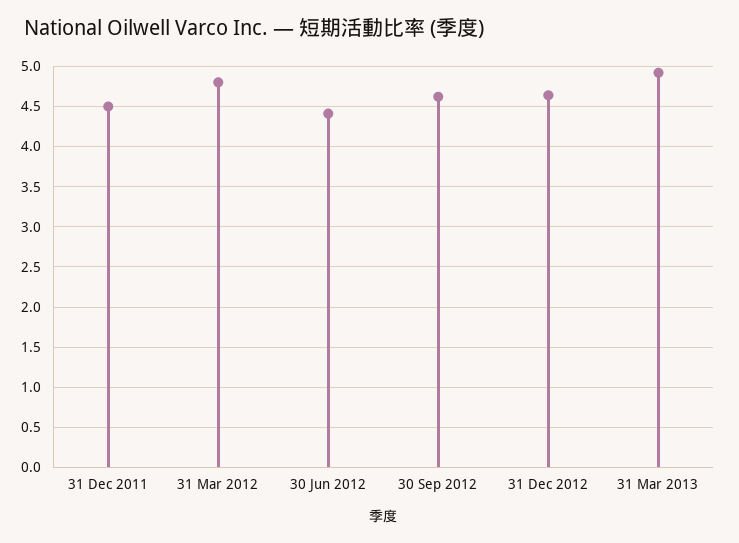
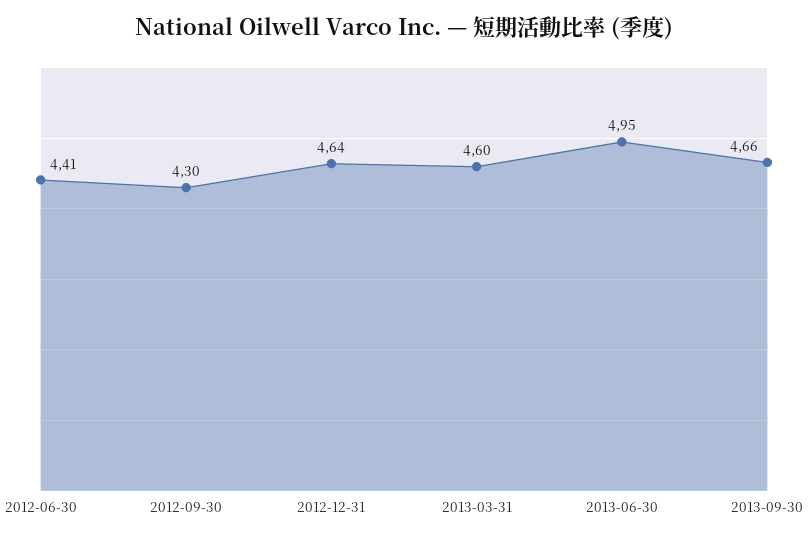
31 Dec 2011: 4.5 -> none
31 Mar 2012: 4.8 -> none
30 Sep 2012: 4.6 -> 4.3
31 Mar 2013: 4.9 -> 4.6
2013-06-30: none -> 4.95
2013-09-30: none -> 4.66

